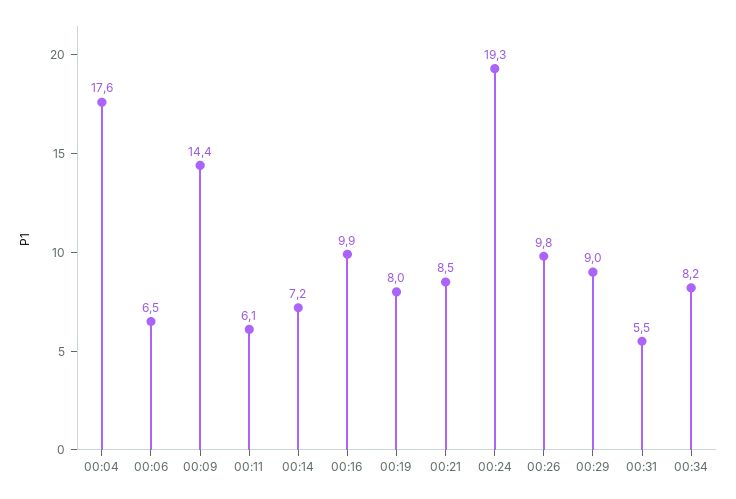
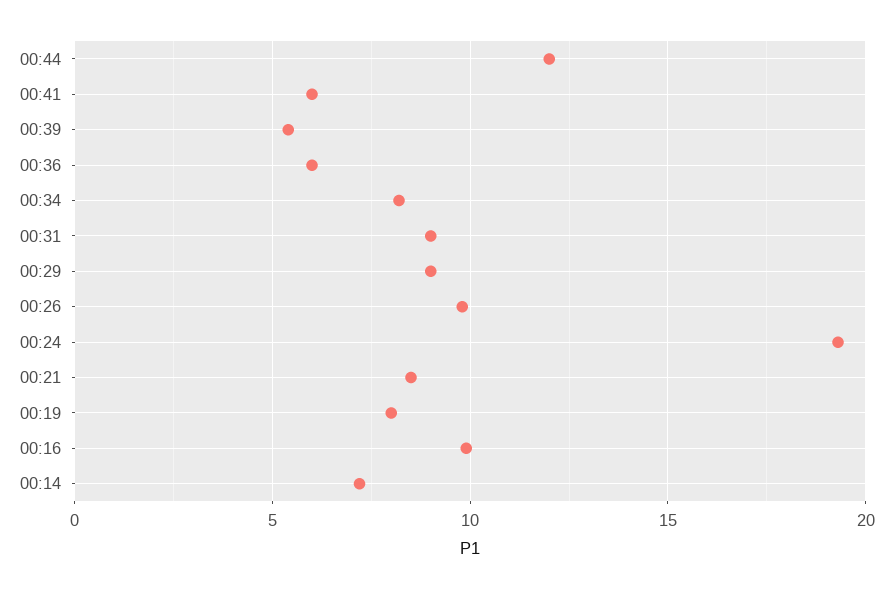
00:04: 17.6 -> none
00:06: 6.5 -> none
00:09: 14.4 -> none
00:11: 6.1 -> none
00:31: 5.5 -> 9
00:44: none -> 12
00:41: none -> 6
00:39: none -> 5.5
00:36: none -> 6

